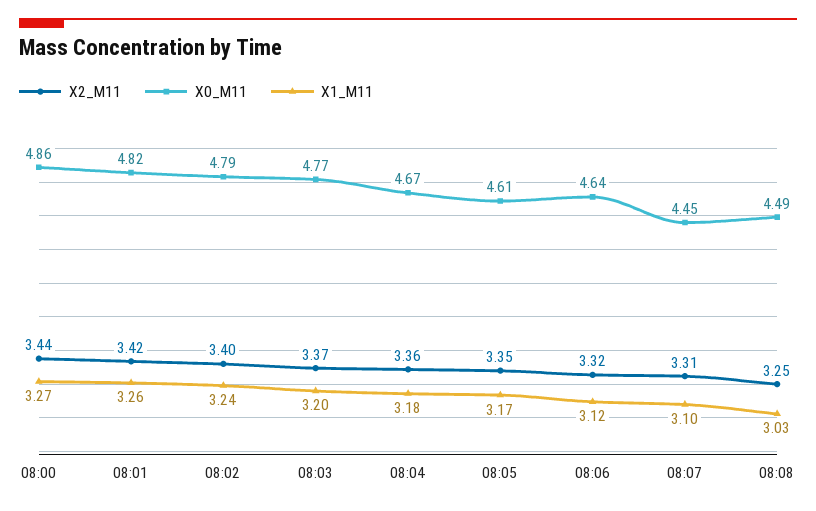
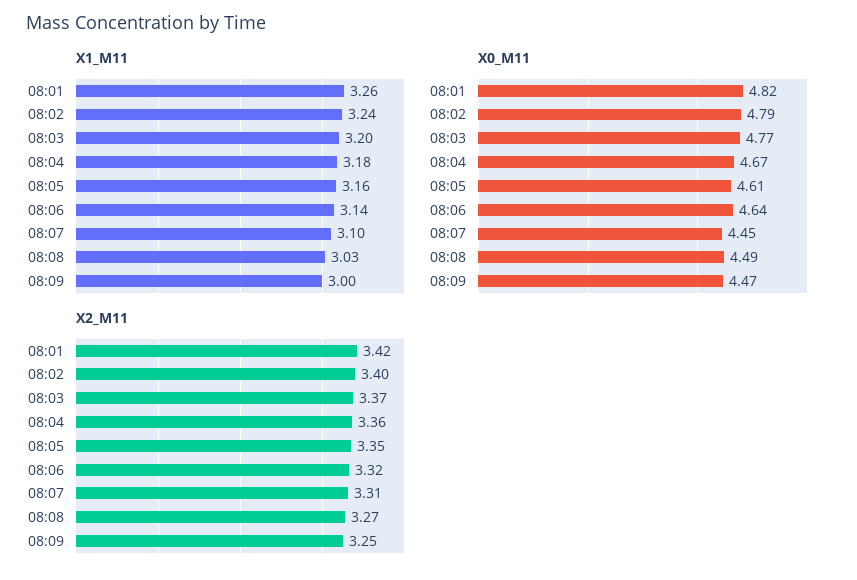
X2_M11, 08:00: 3.44 -> none
X0_M11, 08:00: 4.86 -> none
X1_M11, 08:00: 3.27 -> none
X1_M11, 08:05: 3.17 -> 3.16
X1_M11, 08:06: 3.12 -> 3.14
X2_M11, 08:08: 3.25 -> 3.27
X1_M11, 08:09: none -> 3
X0_M11, 08:09: none -> 4.47
X2_M11, 08:09: none -> 3.25

